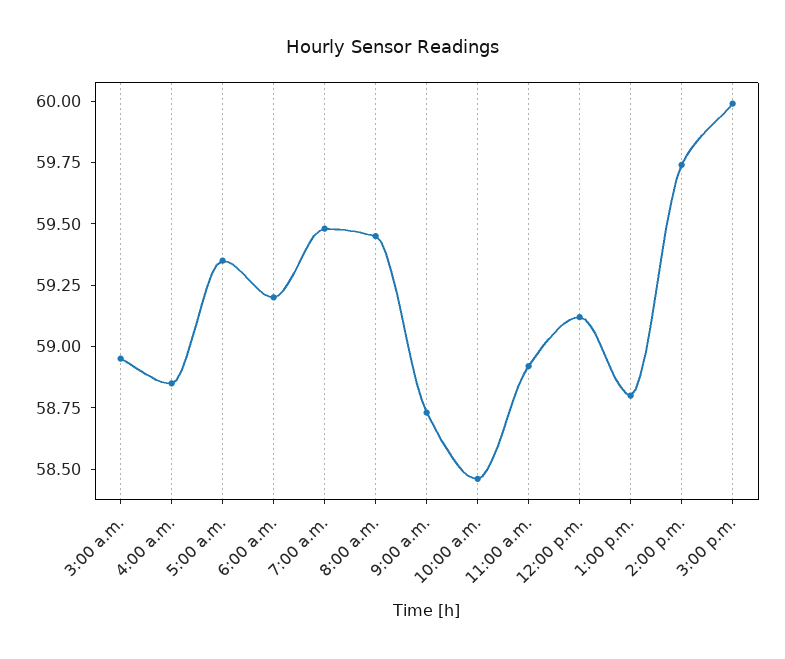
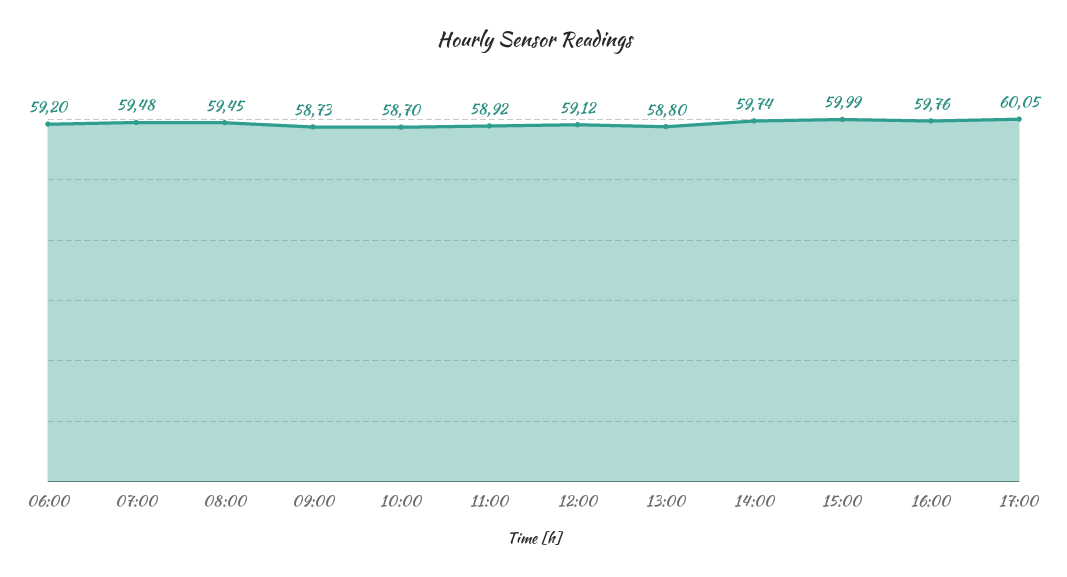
3:00 a.m.: 58.95 -> none
4:00 a.m.: 58.85 -> none
5:00 a.m.: 59.35 -> none
10:00 a.m.: 58.45 -> 58.7
16:00: none -> 59.76
17:00: none -> 60.05

